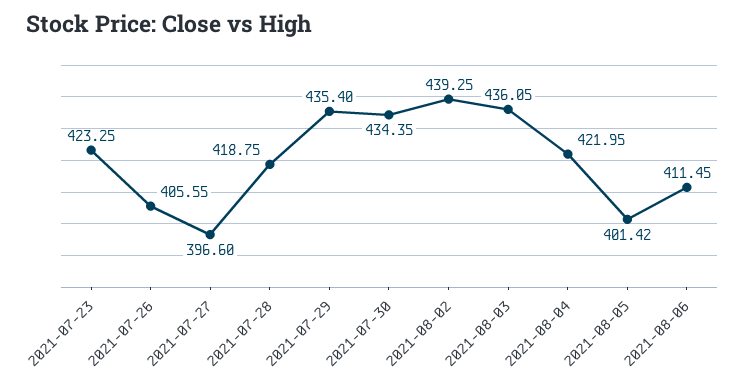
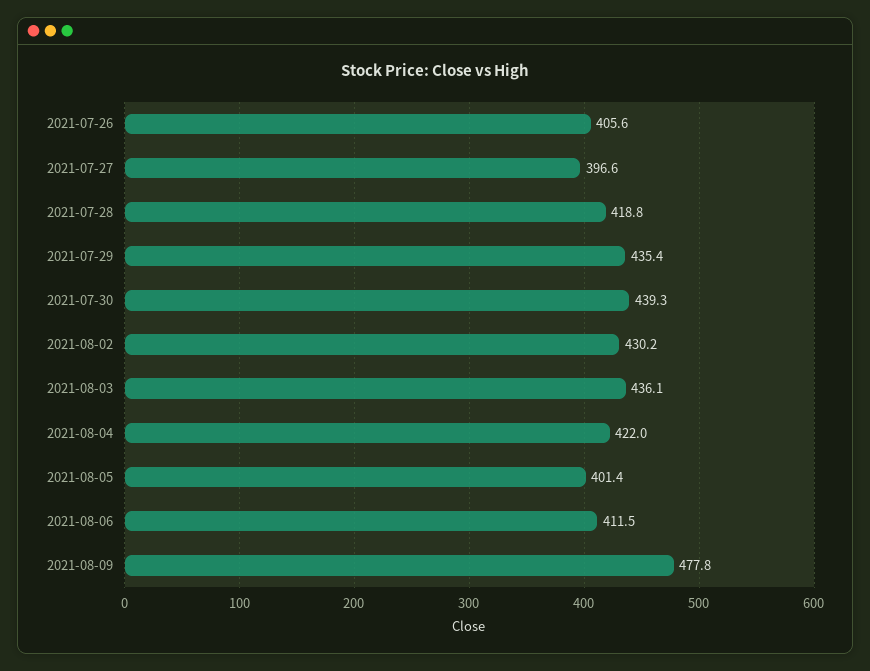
2021-07-23: 423.25 -> none
2021-07-30: 434.35 -> 439.3
2021-08-02: 439.25 -> 430.2
2021-08-09: none -> 477.8

